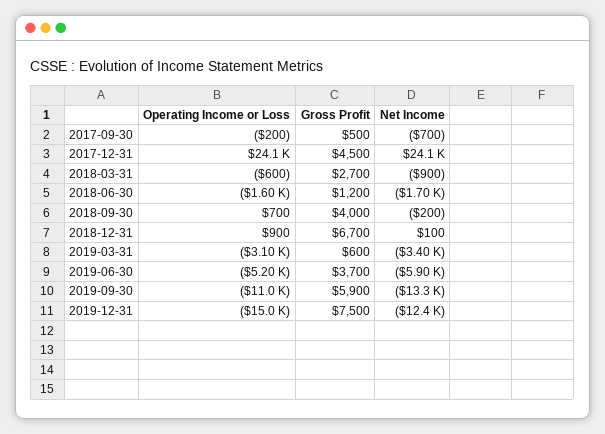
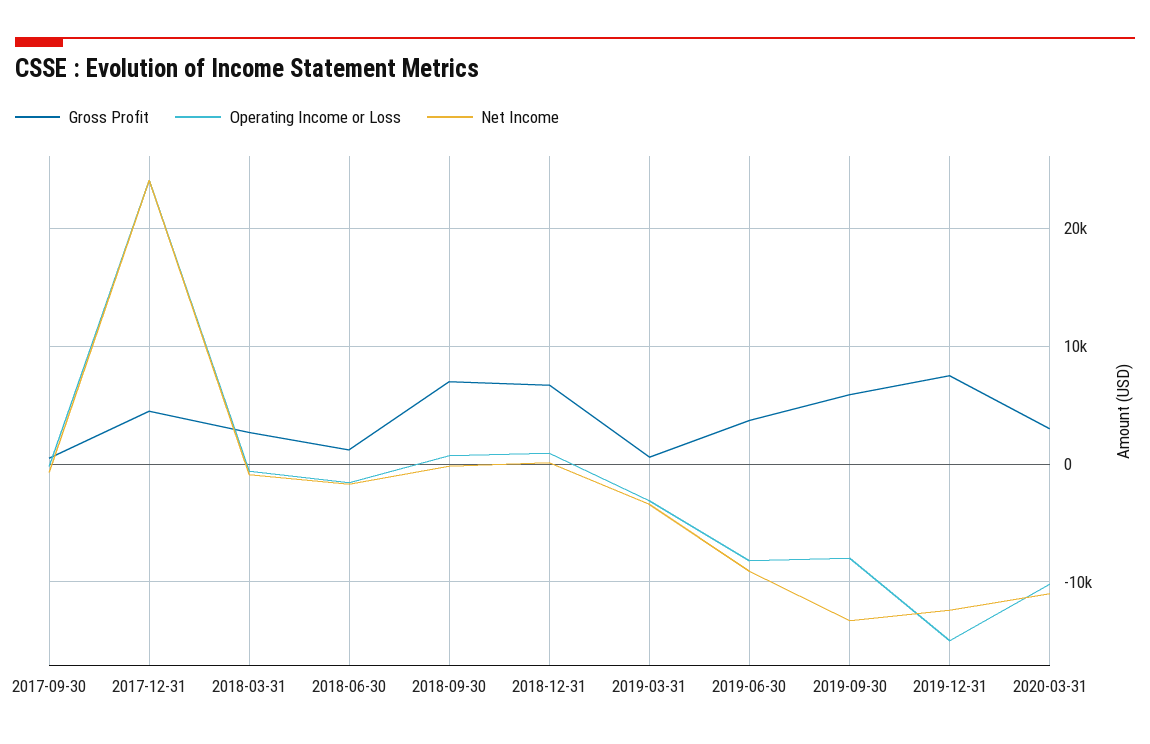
Gross Profit, 2018-09-30: 4000 -> 7000
Operating Income or Loss, 2019-06-30: -5200 -> -8000
Net Income, 2019-06-30: -5900 -> -9000
Operating Income or Loss, 2019-09-30: -11000 -> -8000
Gross Profit, 2020-03-31: none -> 3000
Operating Income or Loss, 2020-03-31: none -> -10000
Net Income, 2020-03-31: none -> -11000

